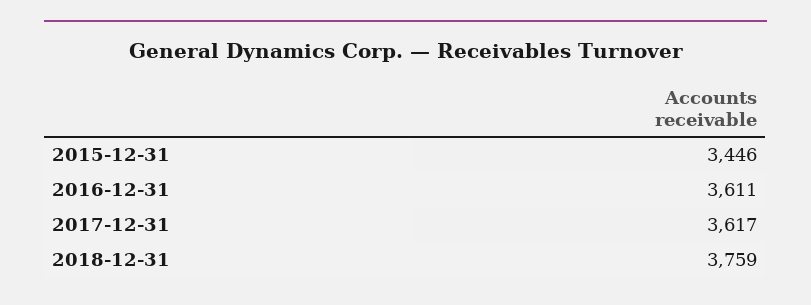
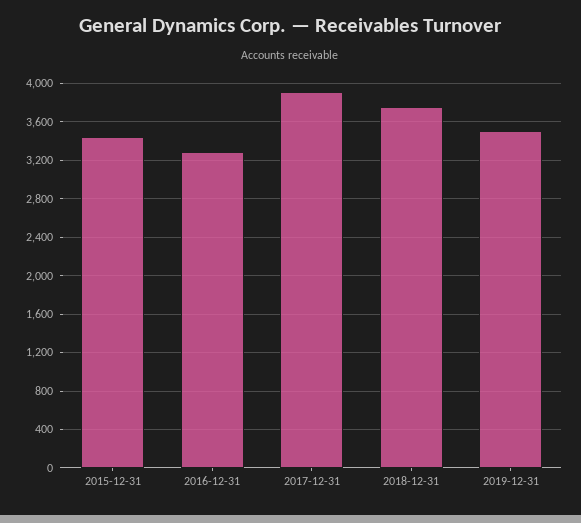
2016-12-31: 3611 -> 3300
2017-12-31: 3617 -> 3900
2019-12-31: none -> 3500

